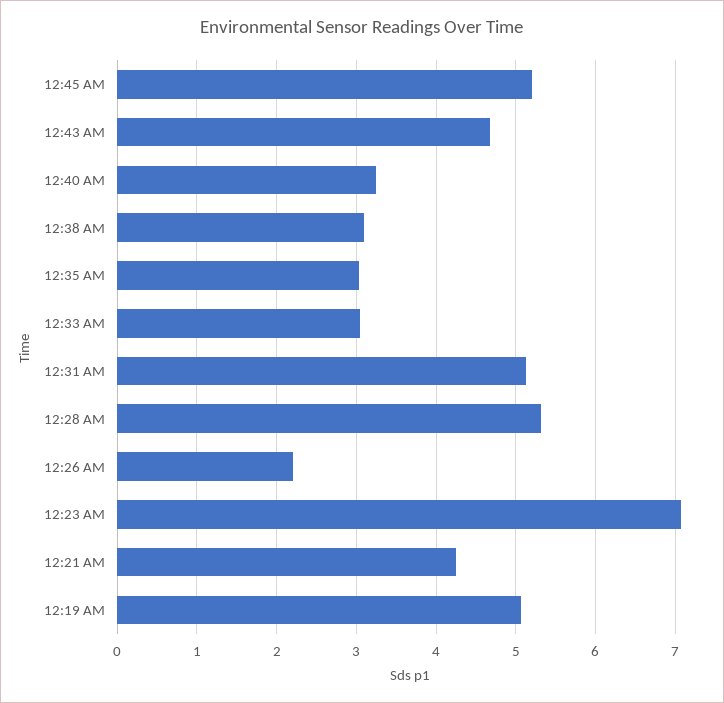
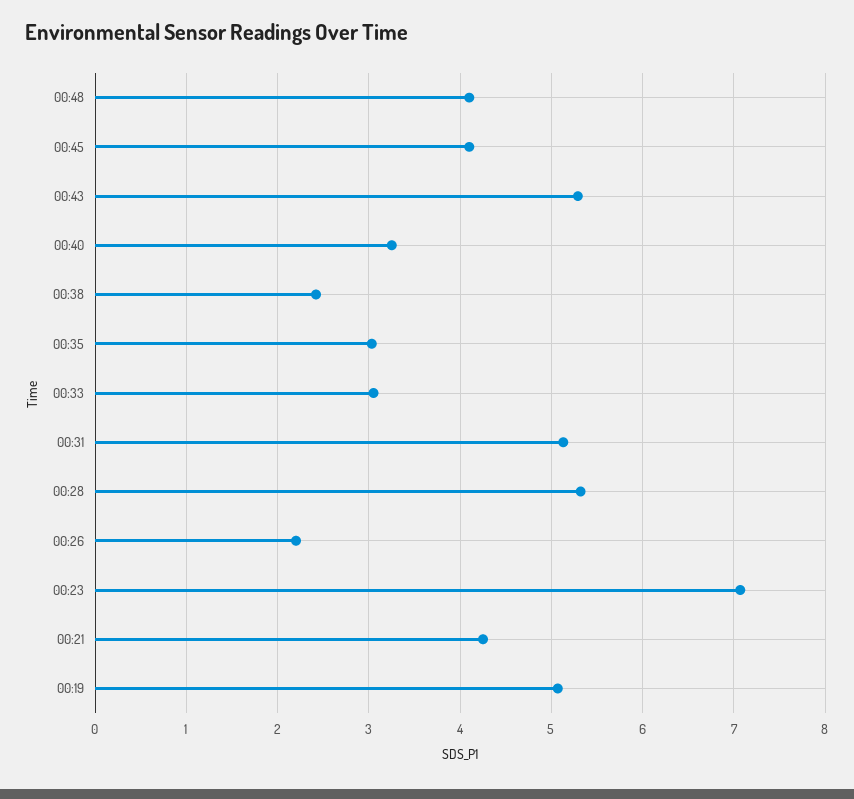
12:45 AM: 5.2 -> 4.1
12:43 AM: 4.7 -> 5.3
12:38 AM: 3.1 -> 2.4
00:48: none -> 4.1

